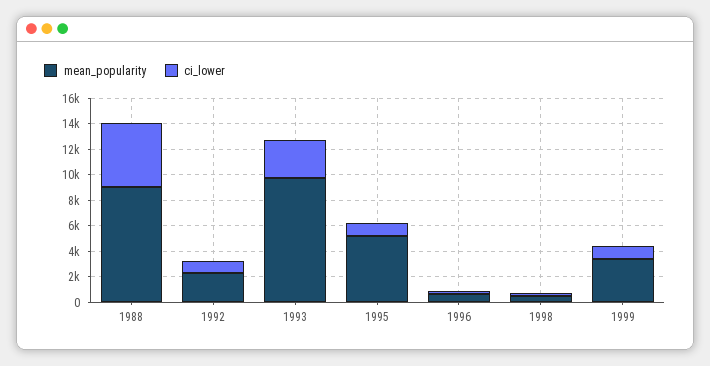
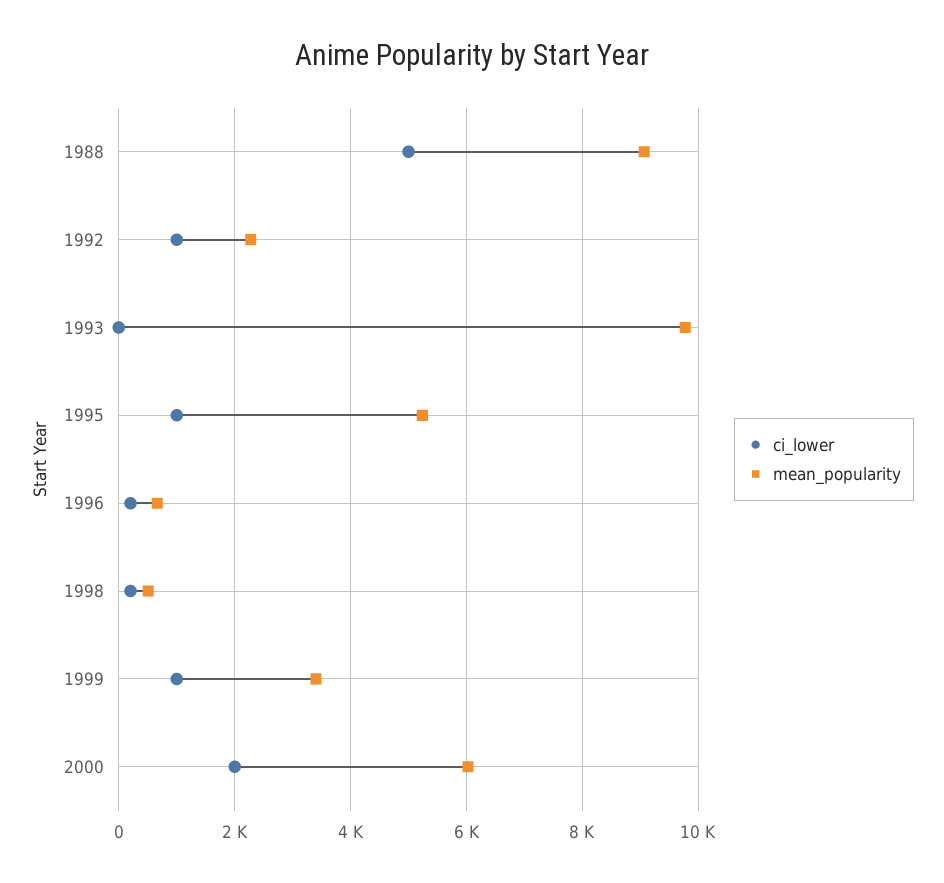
ci_lower, 1993: 3000 -> 0
ci_lower, 2000: none -> 2000
mean_popularity, 2000: none -> 6000

